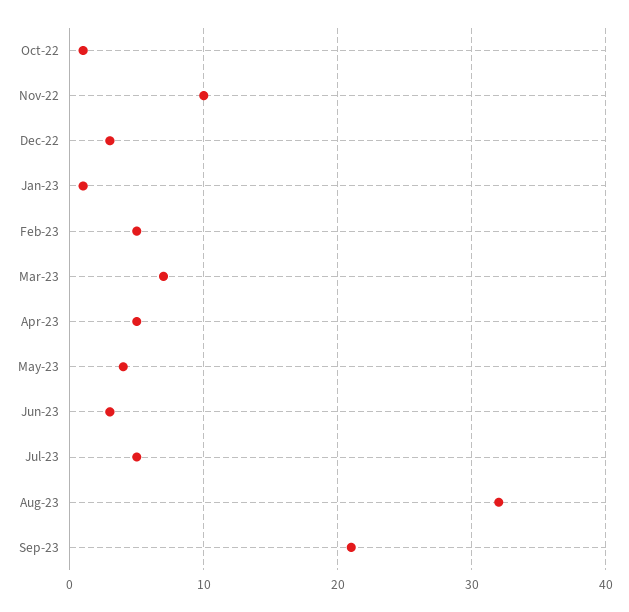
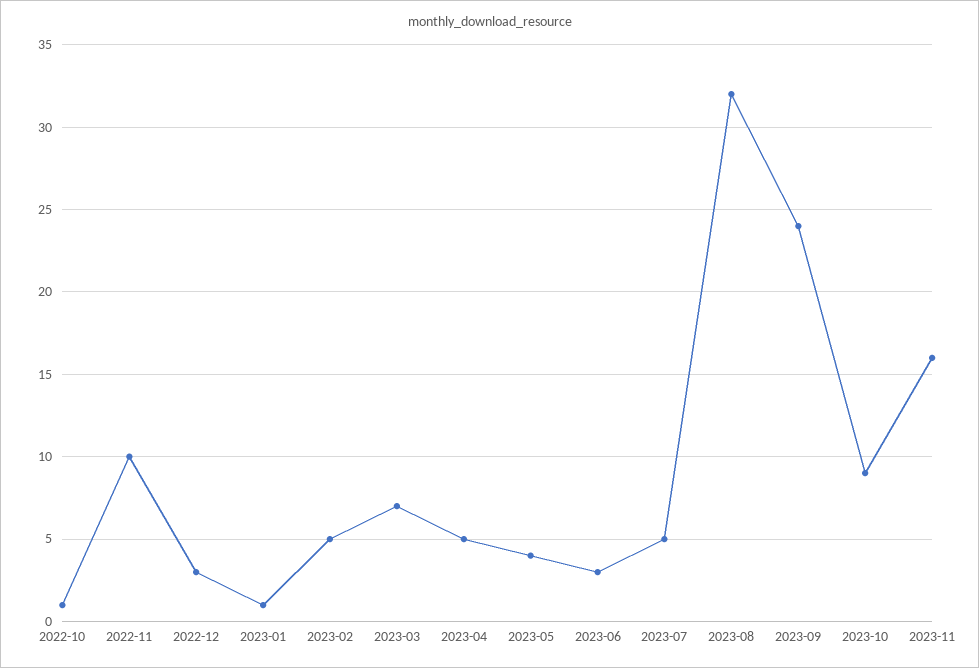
Sep-23: 21 -> 24
2023-10: none -> 9
2023-11: none -> 16

